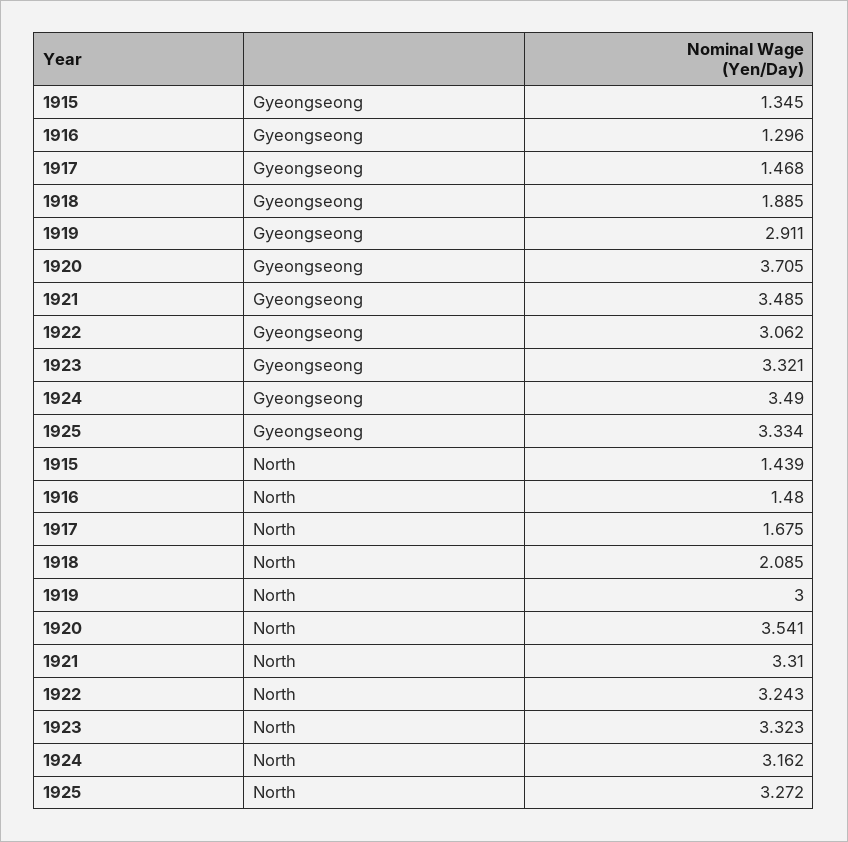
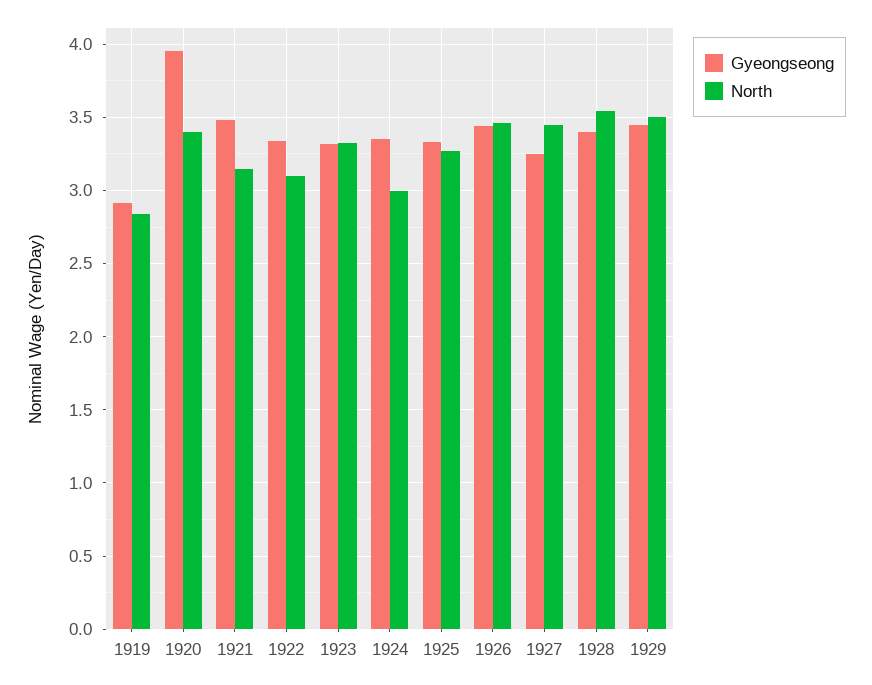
Gyeongseong, 1915: 1.345 -> none
Gyeongseong, 1916: 1.296 -> none
Gyeongseong, 1917: 1.468 -> none
Gyeongseong, 1918: 1.885 -> none
Gyeongseong, 1920: 3.705 -> 3.95
Gyeongseong, 1922: 3.062 -> 3.35
Gyeongseong, 1924: 3.49 -> 3.35
North, 1915: 1.439 -> none
North, 1916: 1.48 -> none
North, 1917: 1.675 -> none
North, 1918: 2.085 -> none
North, 1919: 3 -> 2.85
North, 1920: 3.541 -> 3.4
North, 1921: 3.31 -> 3.15
North, 1922: 3.243 -> 3.1
North, 1924: 3.162 -> 3
Gyeongseong, 1926: none -> 3.45
North, 1926: none -> 3.45
Gyeongseong, 1927: none -> 3.25
North, 1927: none -> 3.45
Gyeongseong, 1928: none -> 3.4
North, 1928: none -> 3.55
Gyeongseong, 1929: none -> 3.45
North, 1929: none -> 3.5

